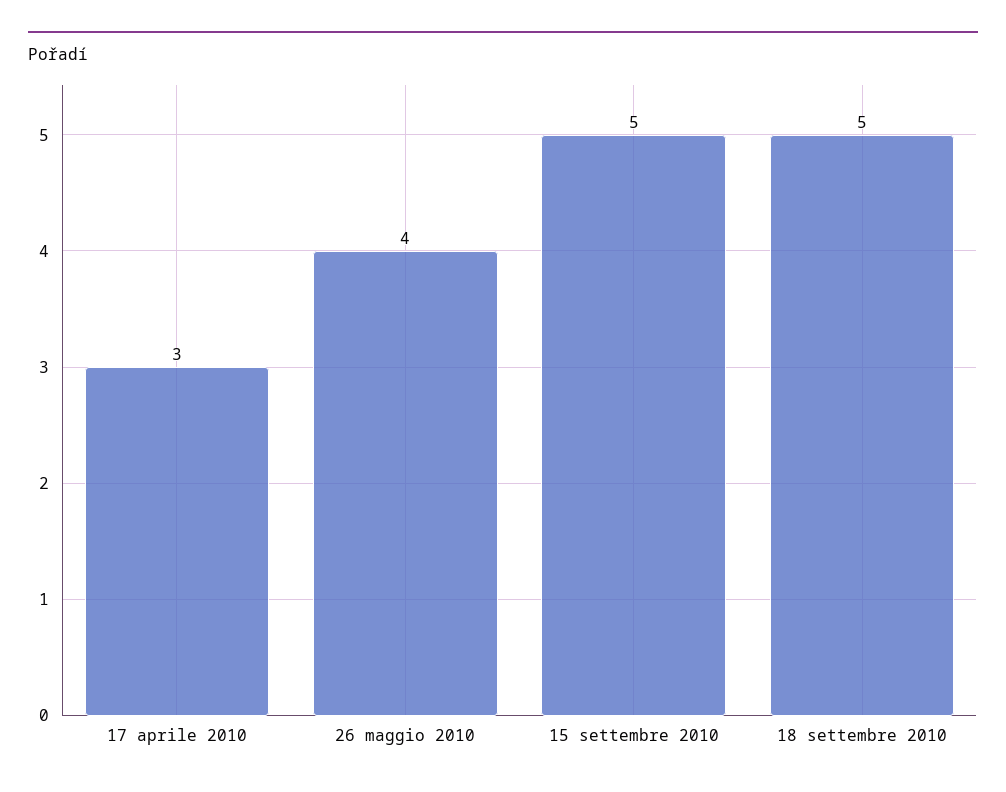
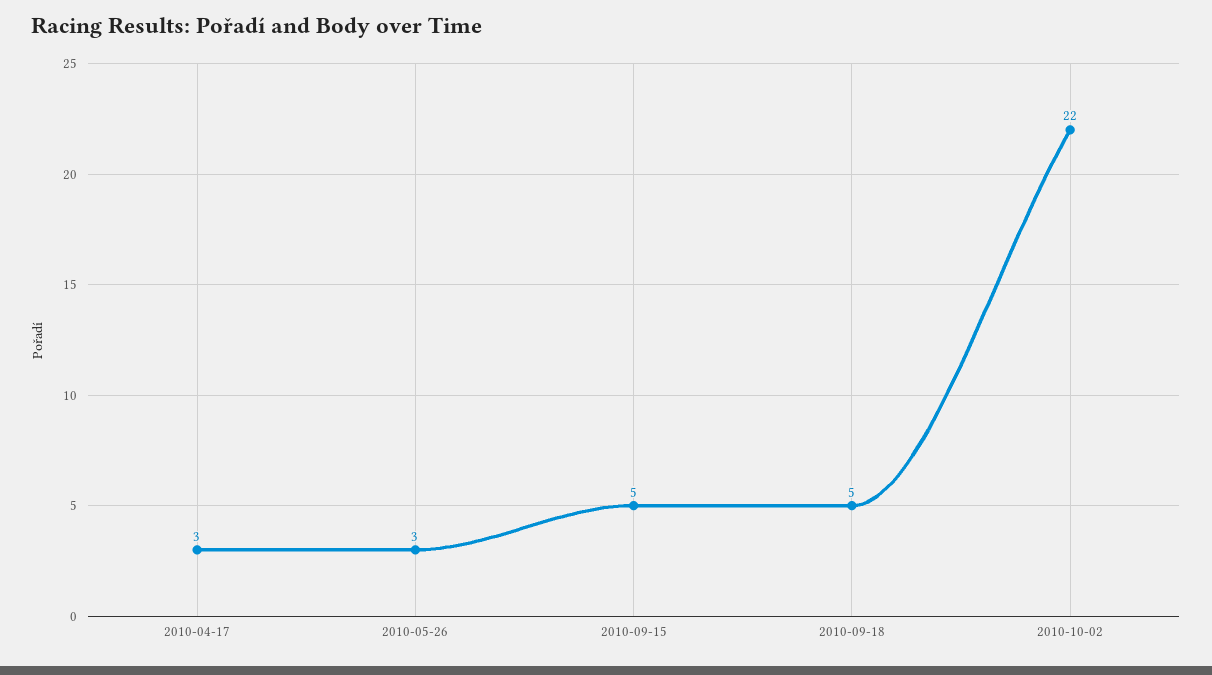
26 maggio 2010: 4 -> 3
2010-10-02: none -> 22

